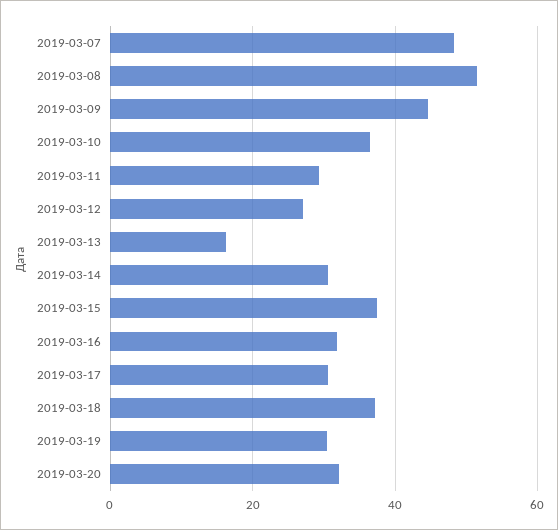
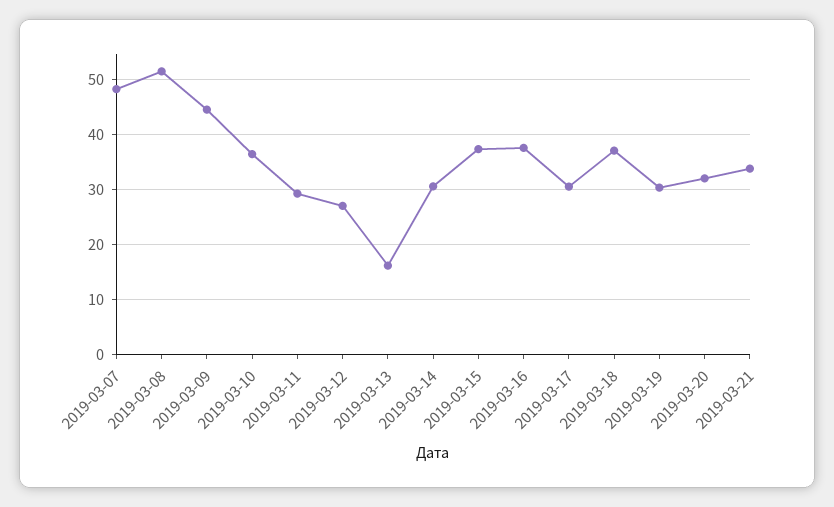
2019-03-16: 32 -> 38
2019-03-21: none -> 34

